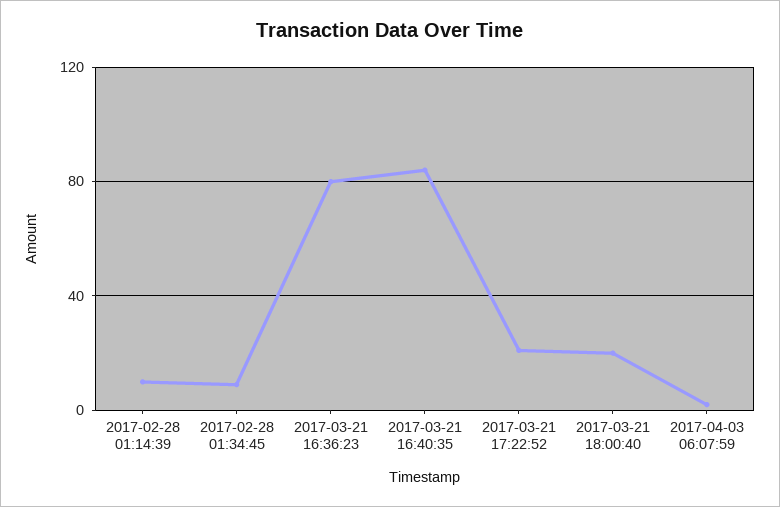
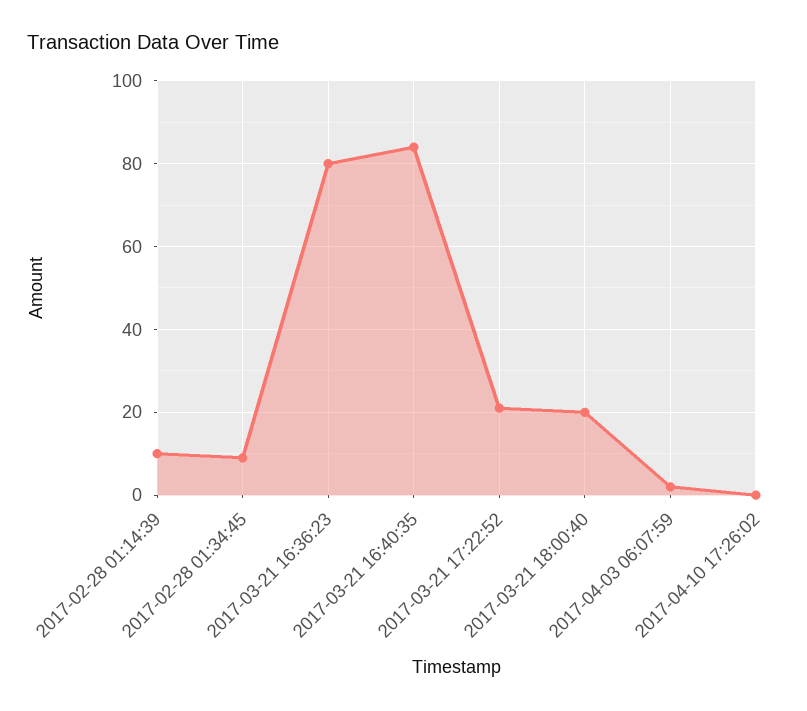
2017-04-10 17:26:02: none -> 0

